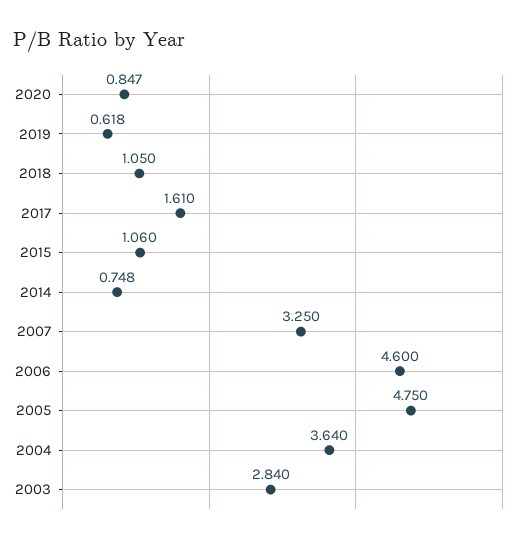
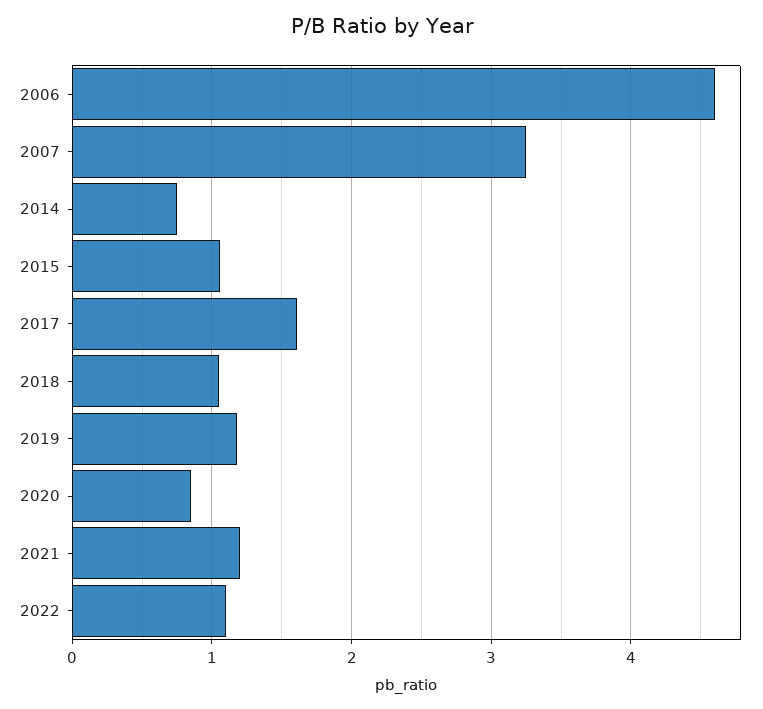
2019: 0.618 -> 1.2
2005: 4.75 -> none
2004: 3.64 -> none
2003: 2.84 -> none
2021: none -> 1.2
2022: none -> 1.1

